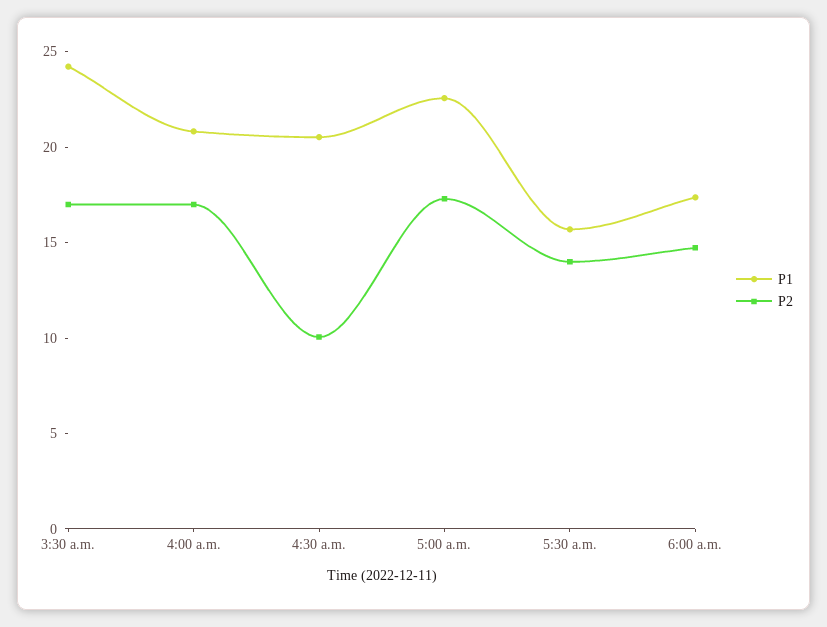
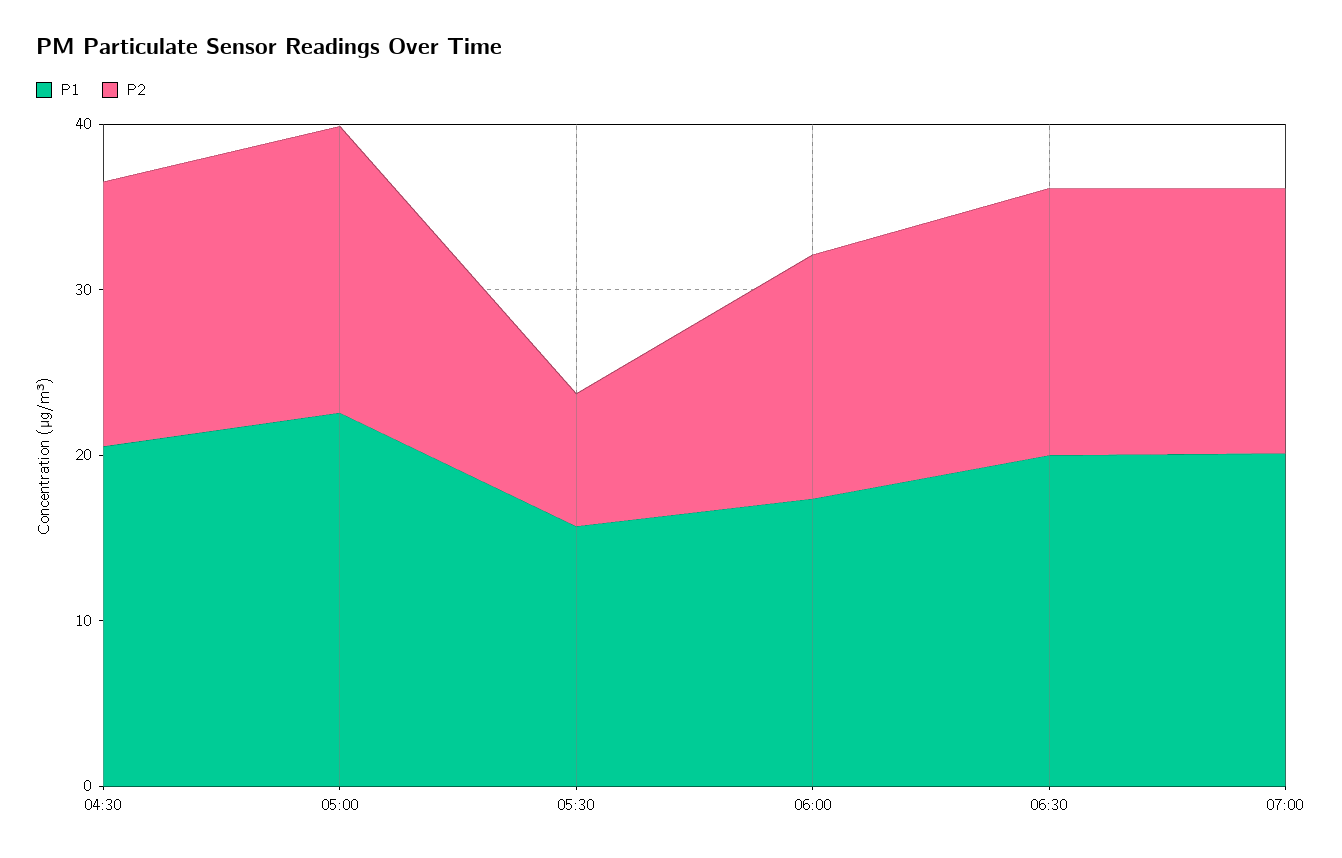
P1, 3:30 a.m.: 24 -> none
P2, 3:30 a.m.: 17 -> none
P1, 4:00 a.m.: 21 -> none
P2, 4:00 a.m.: 17 -> none
P2, 4:30 a.m.: 10 -> 16
P2, 5:30 a.m.: 14 -> 8
P1, 06:30: none -> 20
P2, 06:30: none -> 16
P1, 07:00: none -> 20
P2, 07:00: none -> 16

